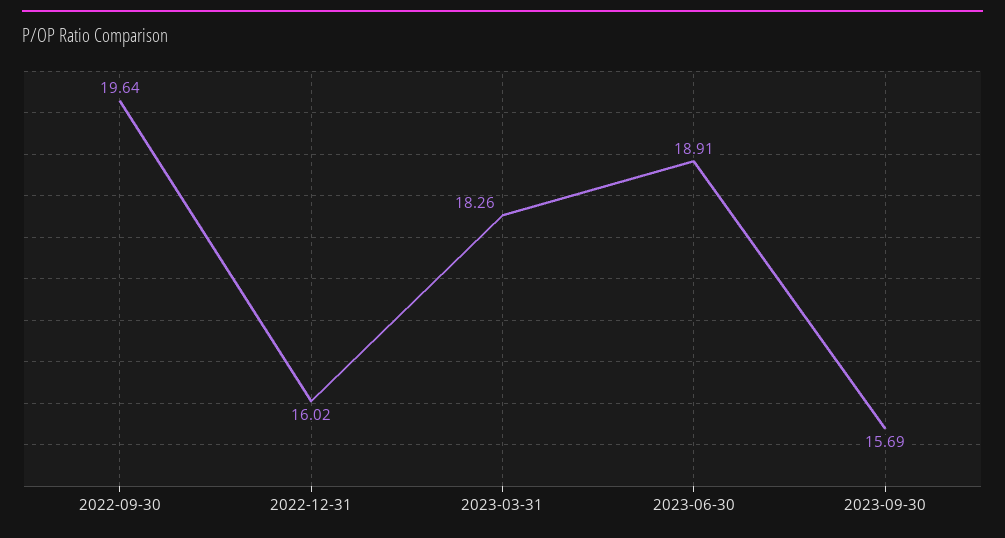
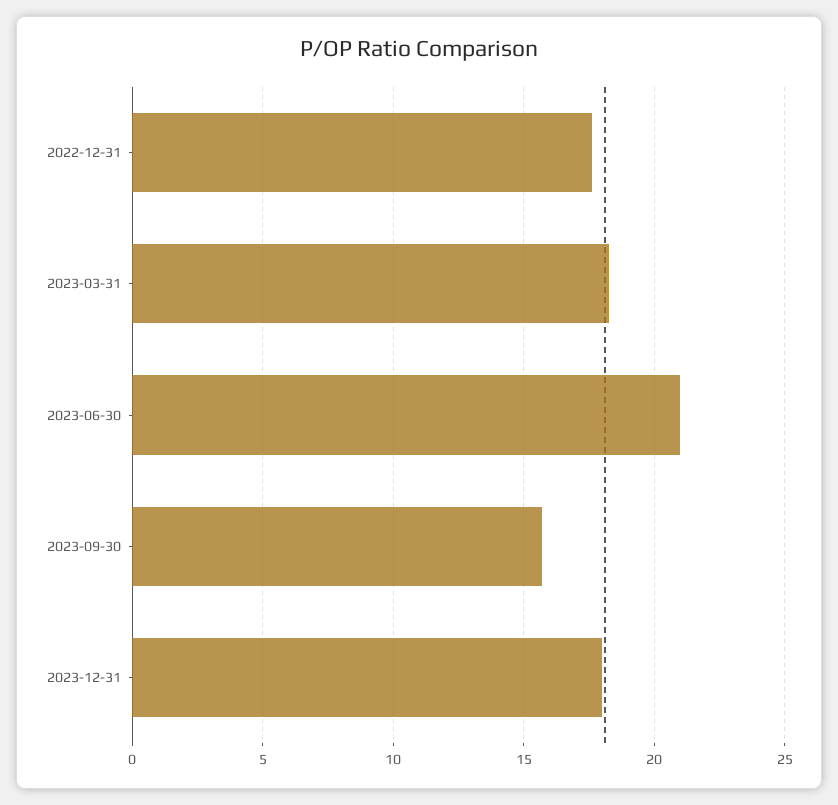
2022-09-30: 19.64 -> none
2022-12-31: 16.02 -> 17.5
2023-06-30: 18.91 -> 21
2023-12-31: none -> 18

